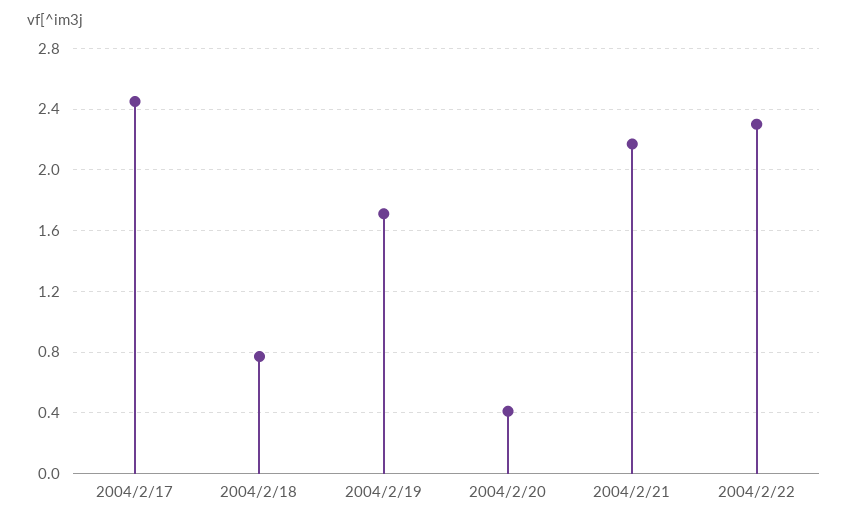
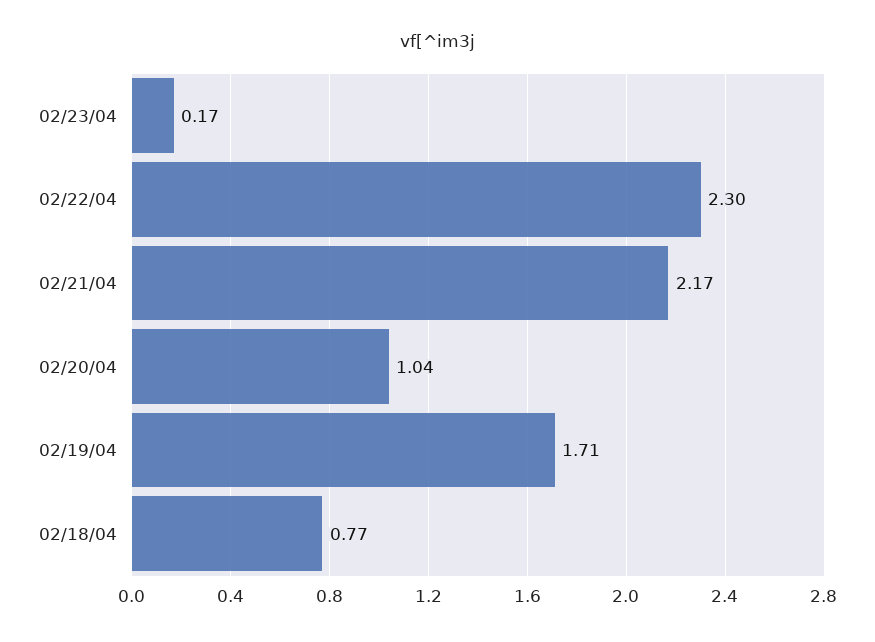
2004/2/17: 2.45 -> none
2004/2/20: 0.4 -> 1.04
02/23/04: none -> 0.17

